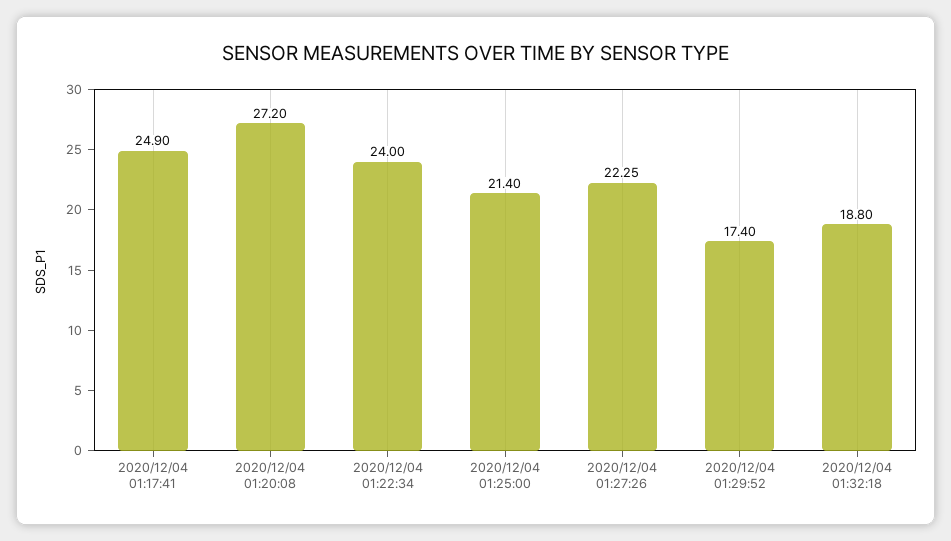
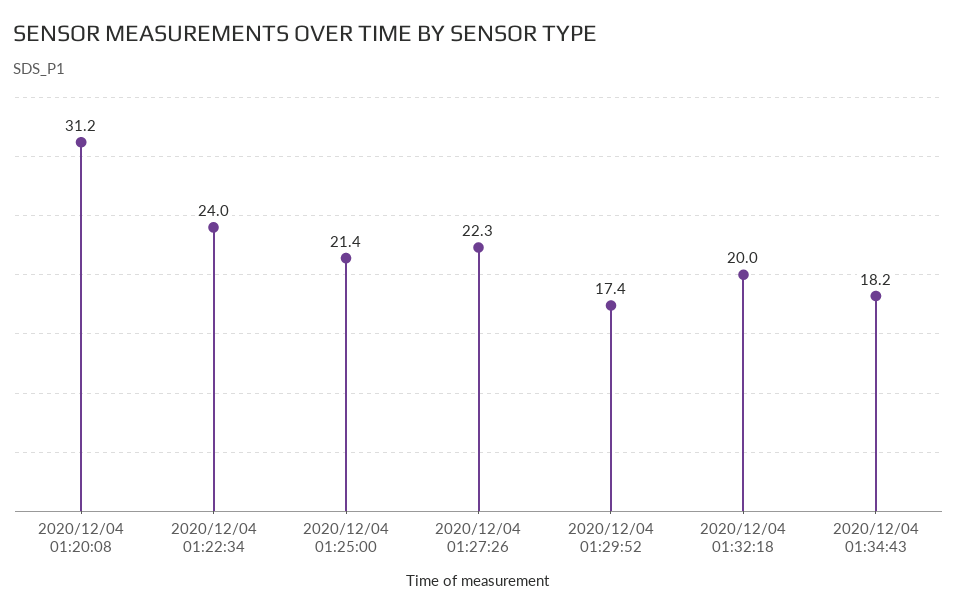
2020/12/04 01:17:41: 24.9 -> none
2020/12/04 01:20:08: 27.2 -> 31.2
2020/12/04 01:32:18: 18.8 -> 20
2020/12/04 01:34:43: none -> 18.2

